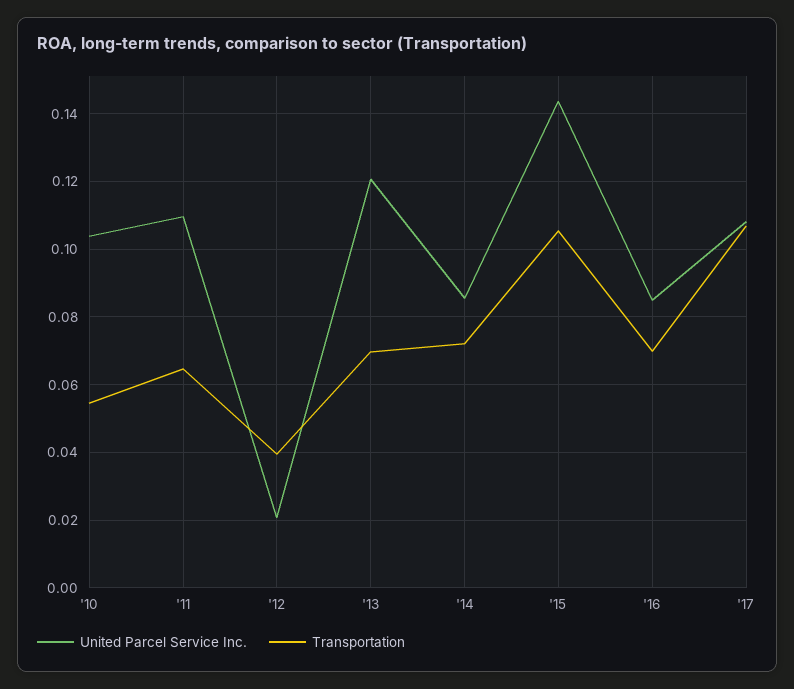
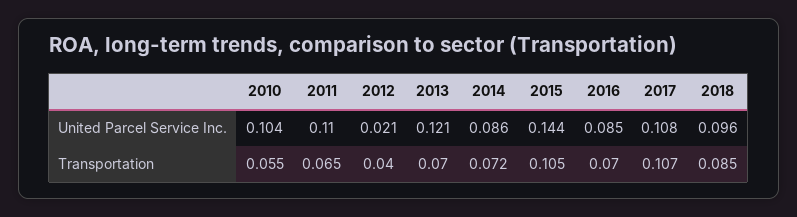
United Parcel Service Inc., 2018: none -> 0.096
Transportation, 2018: none -> 0.085

